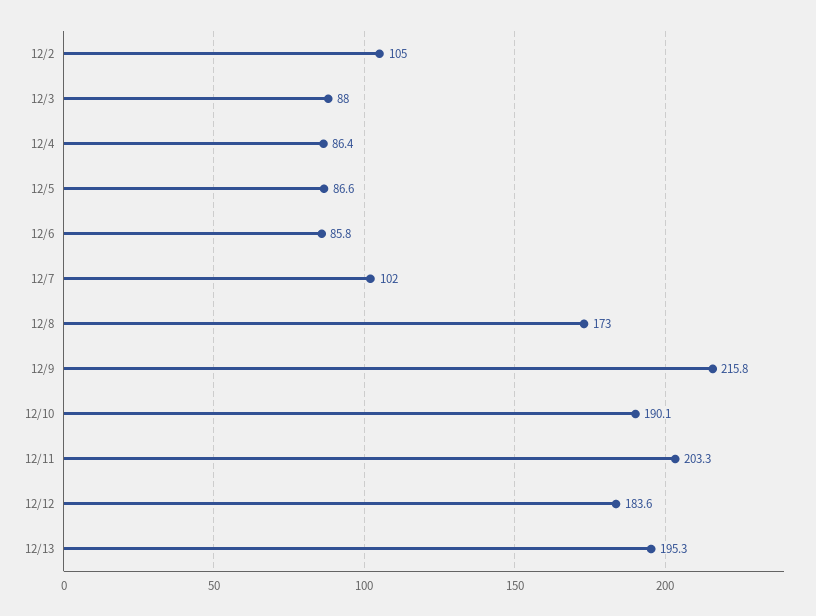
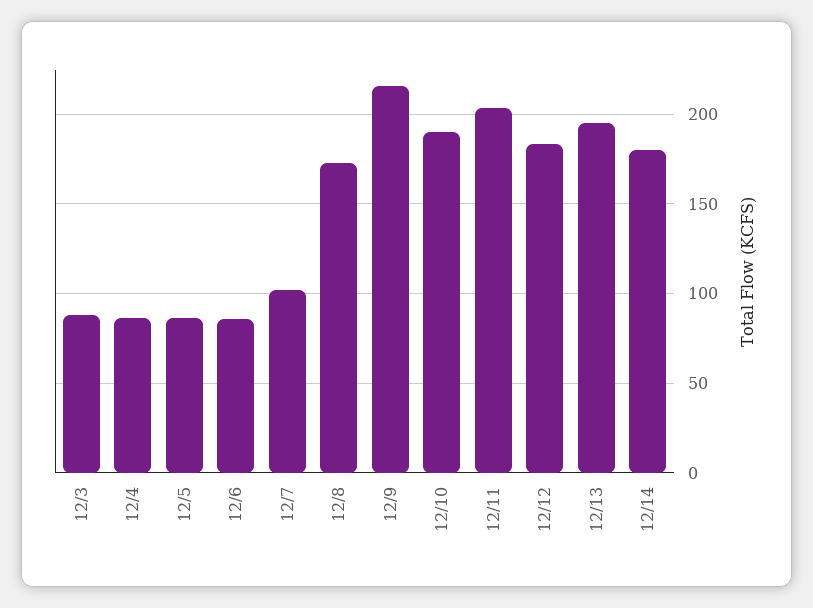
12/2: 105 -> none
12/14: none -> 180

